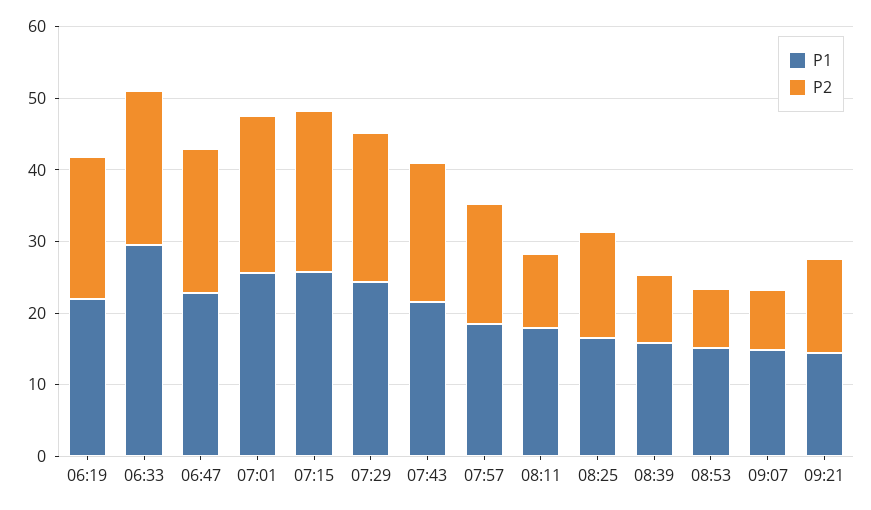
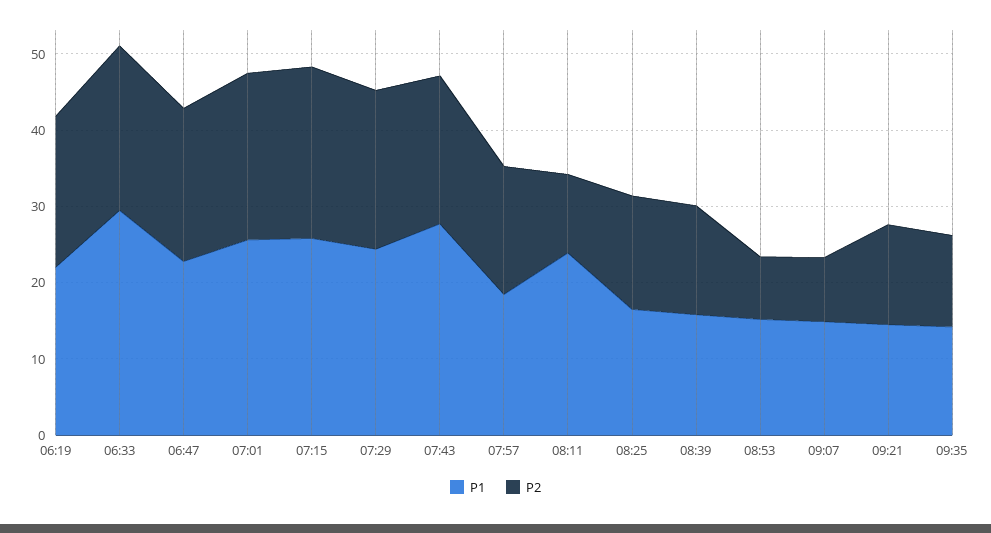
P1, 07:43: 22 -> 28
P1, 08:11: 18 -> 24
P2, 08:39: 10 -> 14
P1, 09:35: none -> 14
P2, 09:35: none -> 12

